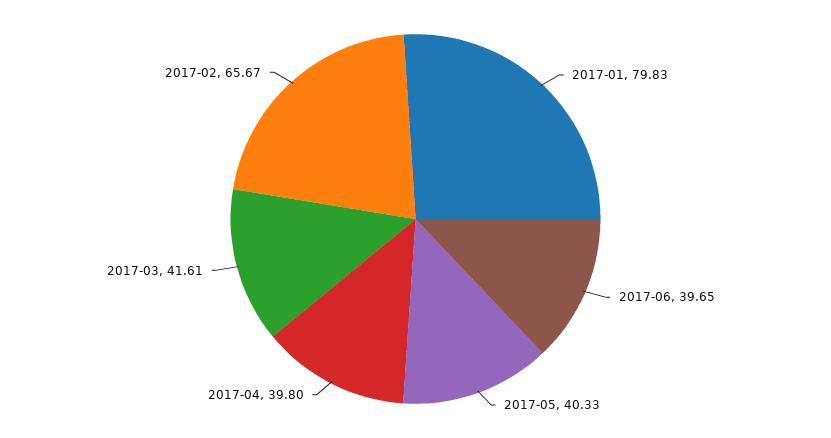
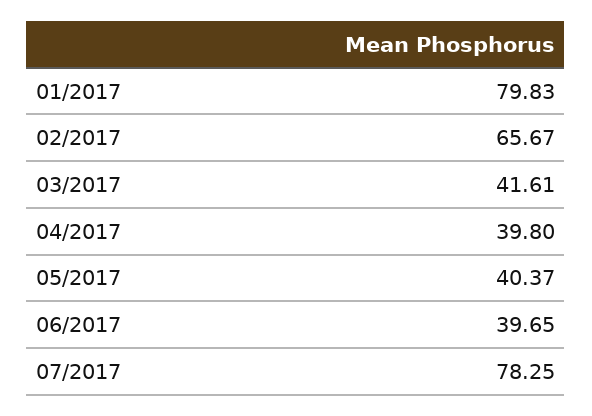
2017-05: 40.33 -> 40.37
07/2017: none -> 78.25

